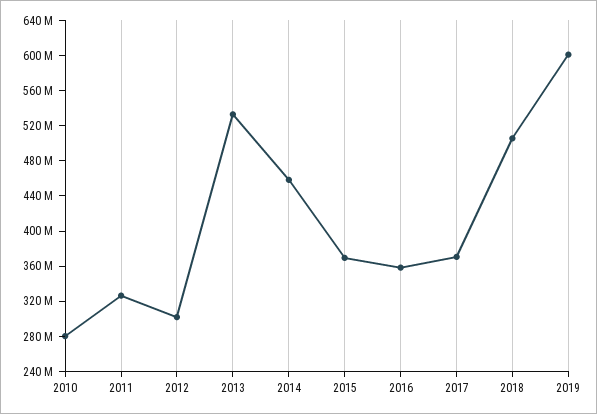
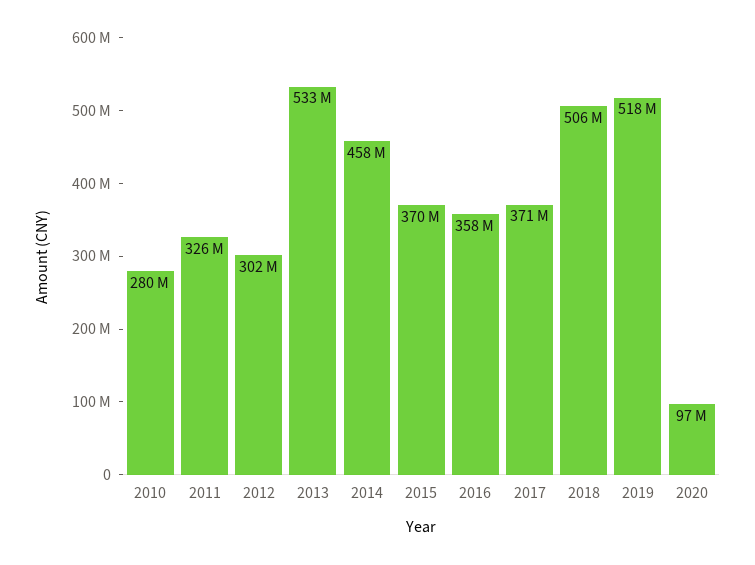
2019: 600000000 -> 518000000
2020: none -> 97000000

